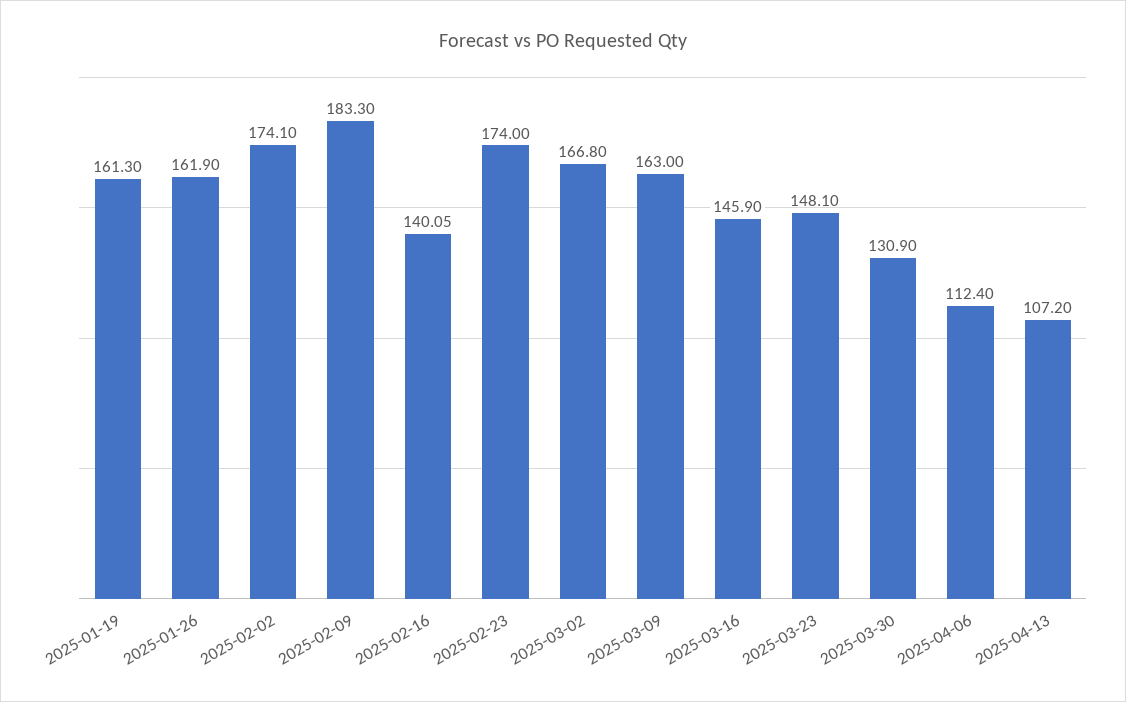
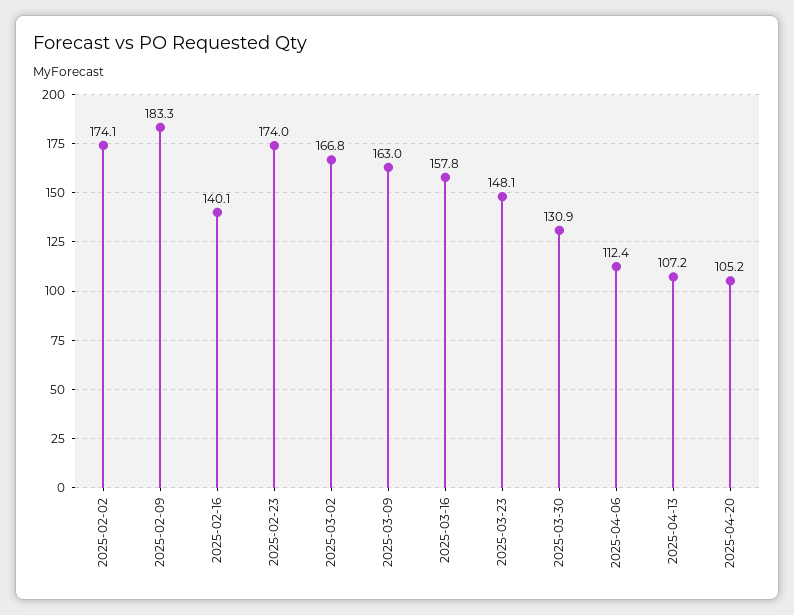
2025-01-19: 161.3 -> none
2025-01-26: 161.9 -> none
2025-03-16: 145.9 -> 157.8
2025-04-20: none -> 105.2

